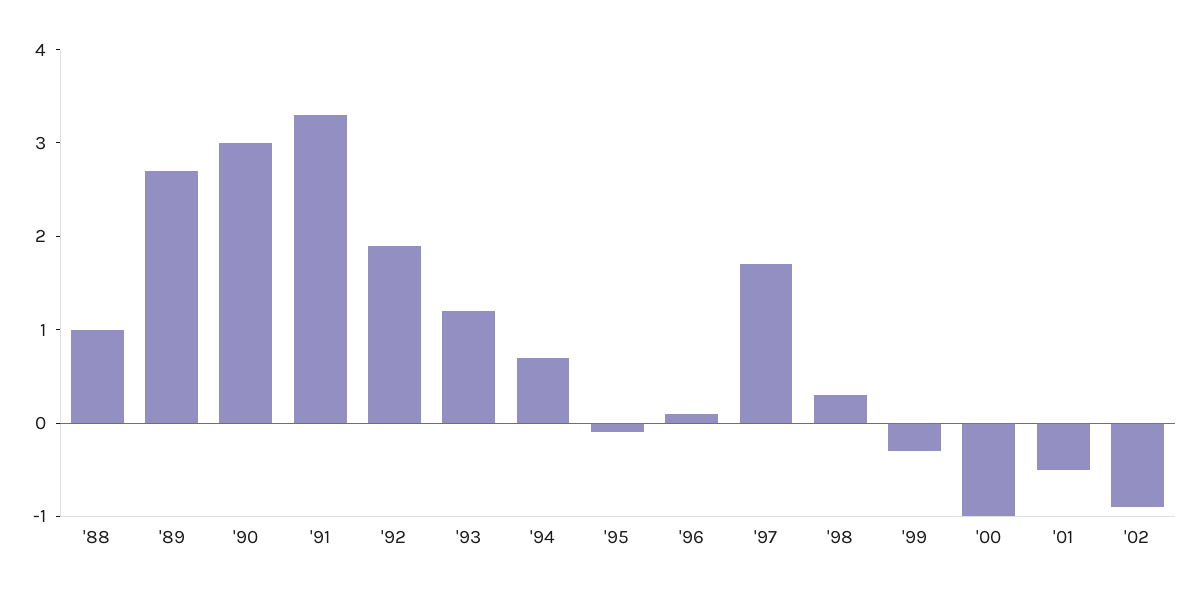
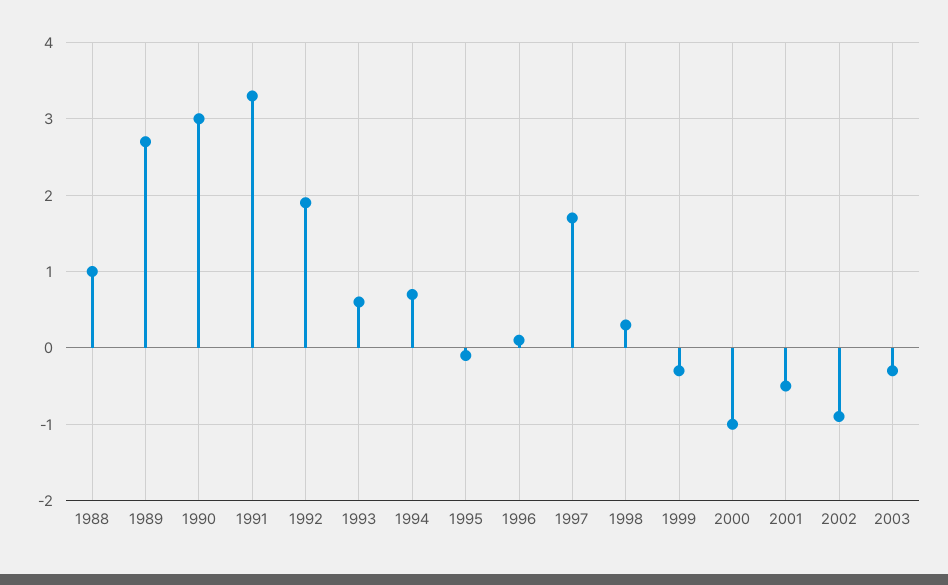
'93: 1.2 -> 0.6
2003: none -> -0.3

